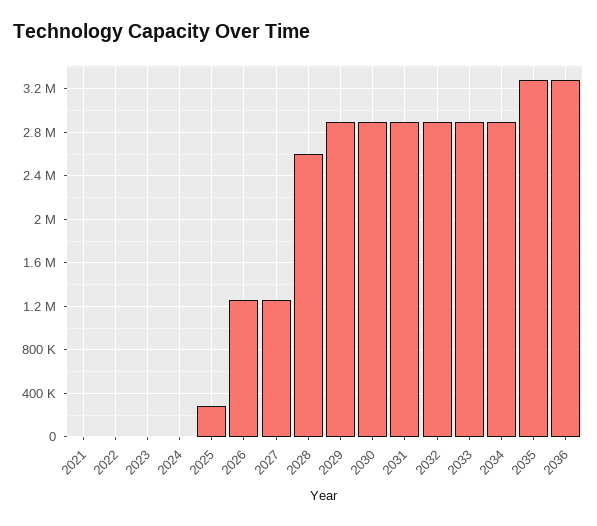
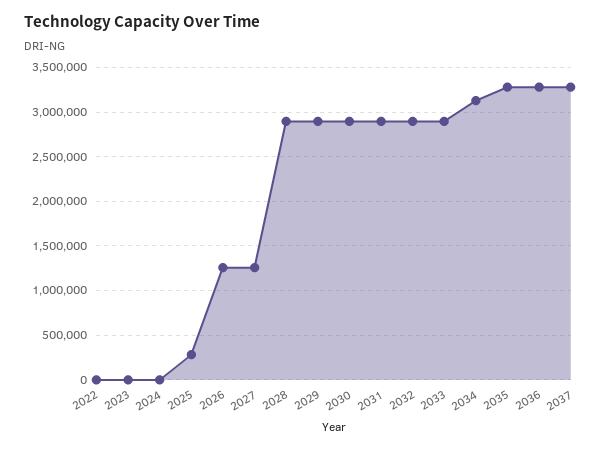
2021: 0 -> none
2028: 2600000 -> 2900000
2034: 2900000 -> 3100000
2037: none -> 3300000

